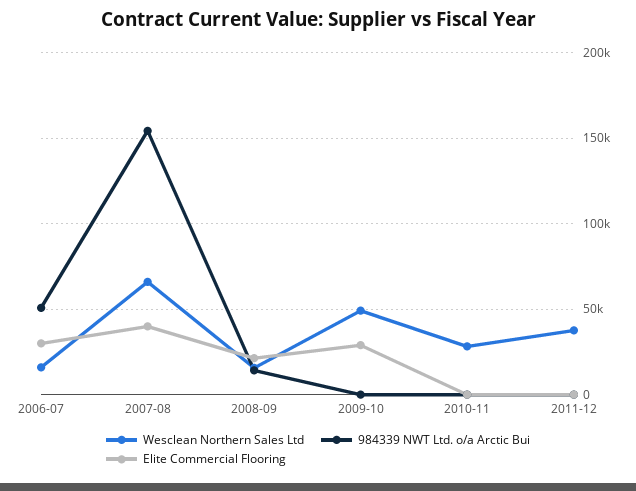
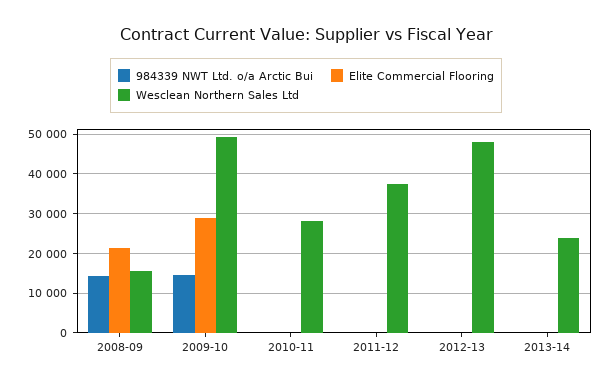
Wesclean Northern Sales Ltd, 2006-07: 15000 -> none
984339 NWT Ltd. o/a Arctic Bui, 2006-07: 50000 -> none
Elite Commercial Flooring, 2006-07: 30000 -> none
Wesclean Northern Sales Ltd, 2007-08: 65000 -> none
984339 NWT Ltd. o/a Arctic Bui, 2007-08: 155000 -> none
Elite Commercial Flooring, 2007-08: 40000 -> none
984339 NWT Ltd. o/a Arctic Bui, 2009-10: 0 -> 14000
984339 NWT Ltd. o/a Arctic Bui, 2012-13: none -> 0
Elite Commercial Flooring, 2012-13: none -> 0
Wesclean Northern Sales Ltd, 2012-13: none -> 48000
984339 NWT Ltd. o/a Arctic Bui, 2013-14: none -> 0
Elite Commercial Flooring, 2013-14: none -> 0
Wesclean Northern Sales Ltd, 2013-14: none -> 24000

